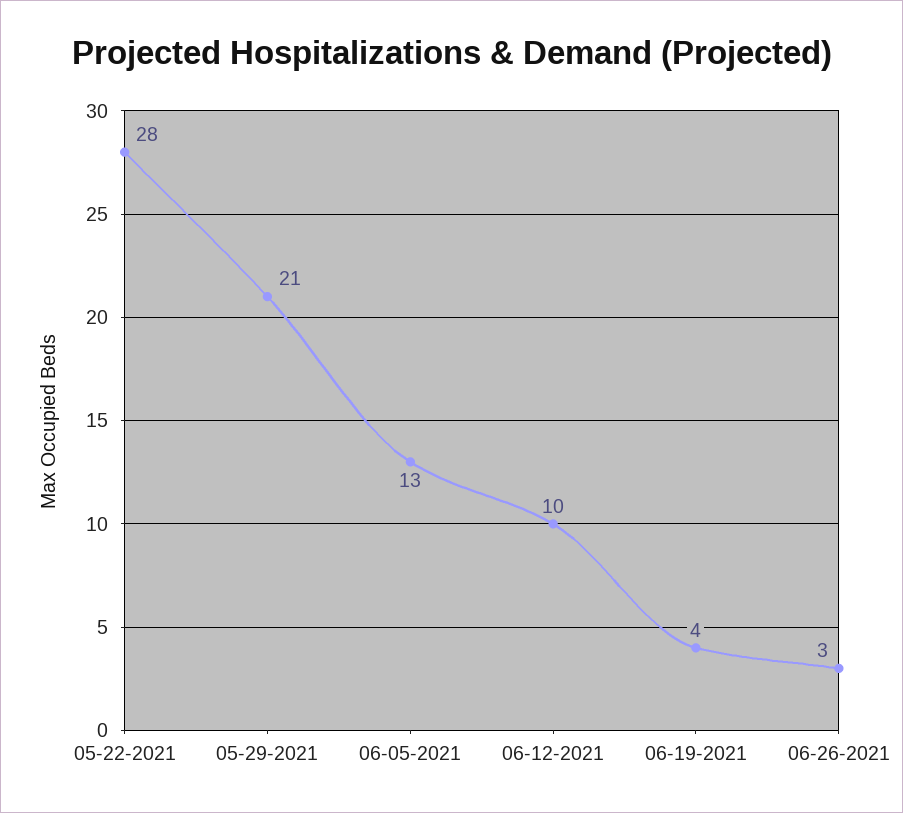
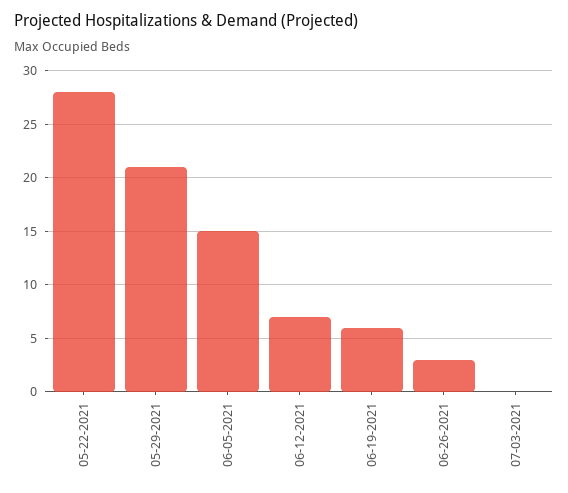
06-05-2021: 13 -> 15
06-12-2021: 10 -> 7
06-19-2021: 4 -> 6
07-03-2021: none -> 0

